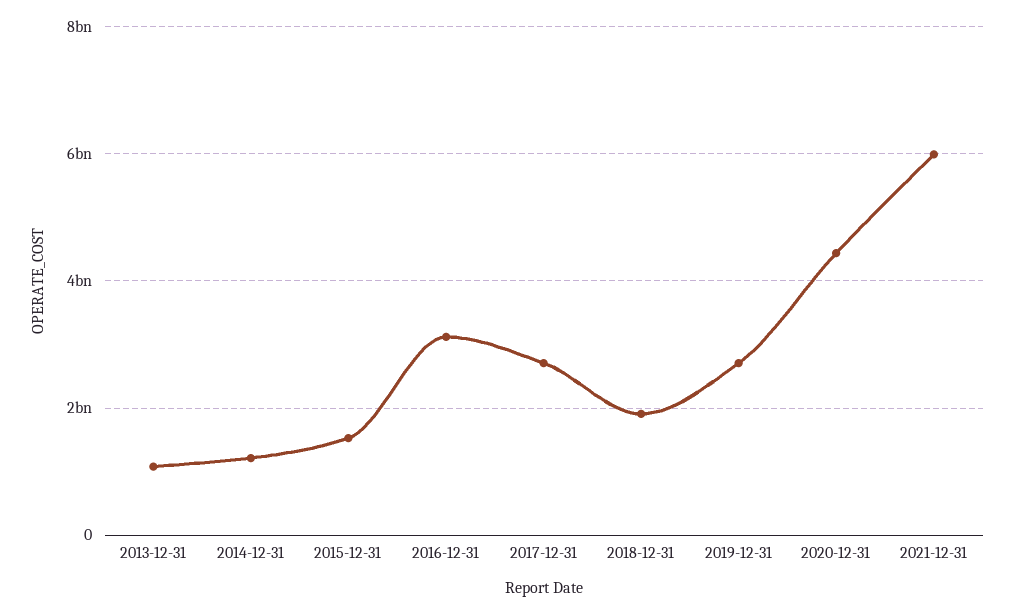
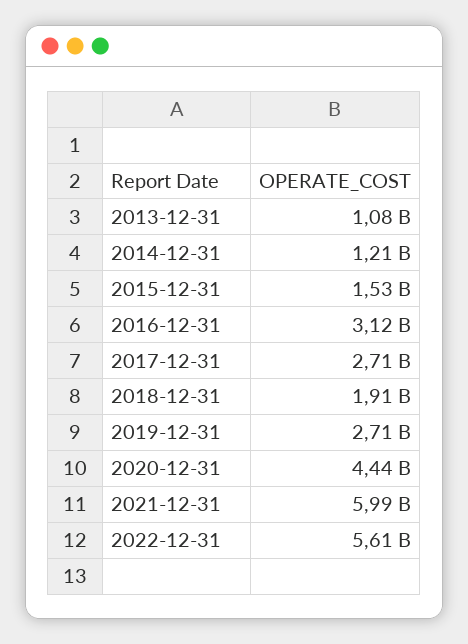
2022-12-31: none -> 5610000000

